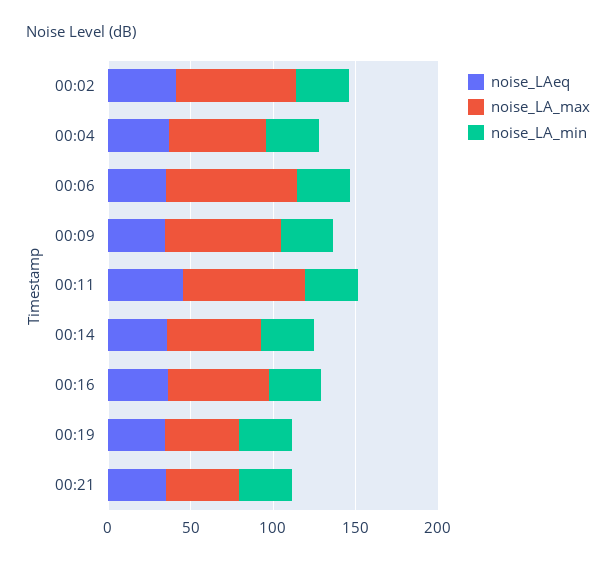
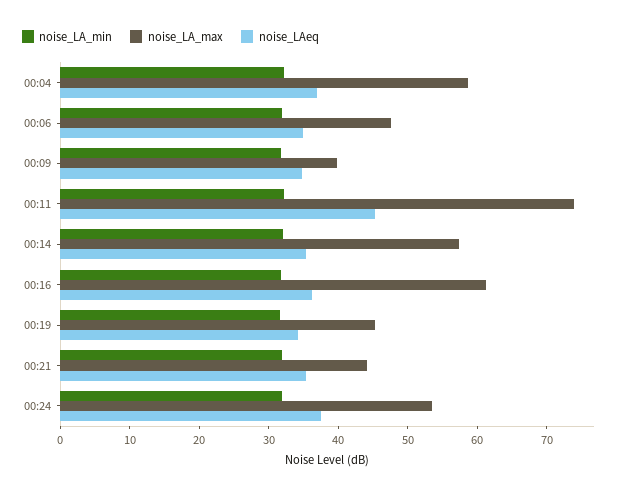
noise_LAeq, 00:02: 40 -> none
noise_LA_max, 00:02: 70 -> none
noise_LA_min, 00:02: 30 -> none
noise_LA_max, 00:06: 80 -> 48
noise_LA_max, 00:09: 70 -> 40
noise_LA_min, 00:24: none -> 32
noise_LA_max, 00:24: none -> 54
noise_LAeq, 00:24: none -> 38

